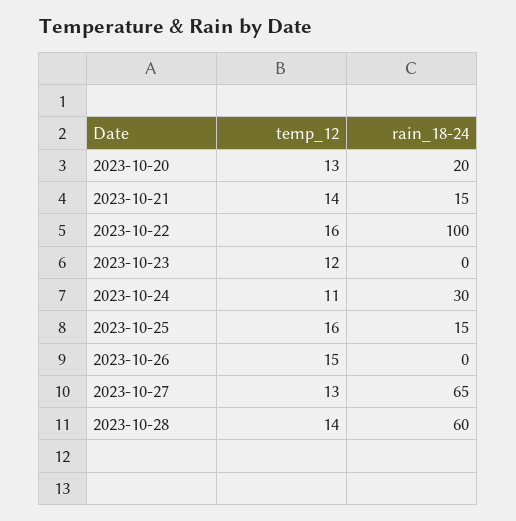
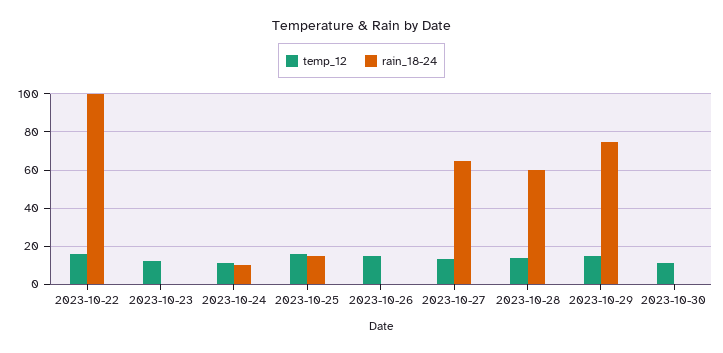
temp_12, 2023-10-20: 13 -> none
rain_18-24, 2023-10-20: 20 -> none
temp_12, 2023-10-21: 14 -> none
rain_18-24, 2023-10-21: 15 -> none
rain_18-24, 2023-10-24: 30 -> 10
temp_12, 2023-10-29: none -> 15
rain_18-24, 2023-10-29: none -> 75
temp_12, 2023-10-30: none -> 10
rain_18-24, 2023-10-30: none -> 0

